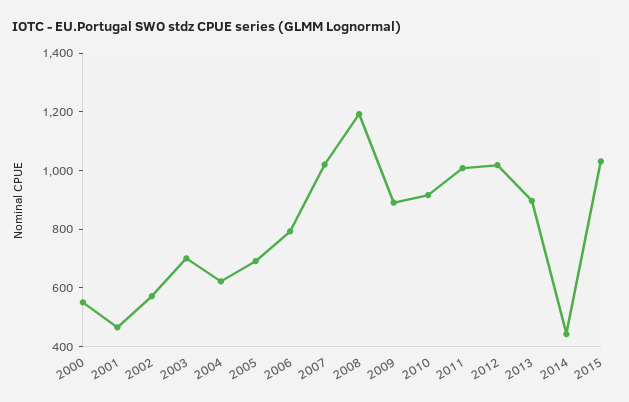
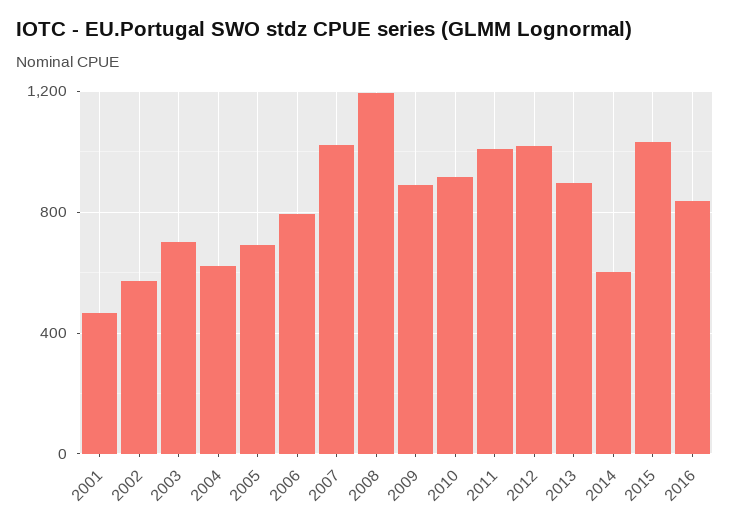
2000: 550 -> none
2014: 450 -> 600
2016: none -> 850

